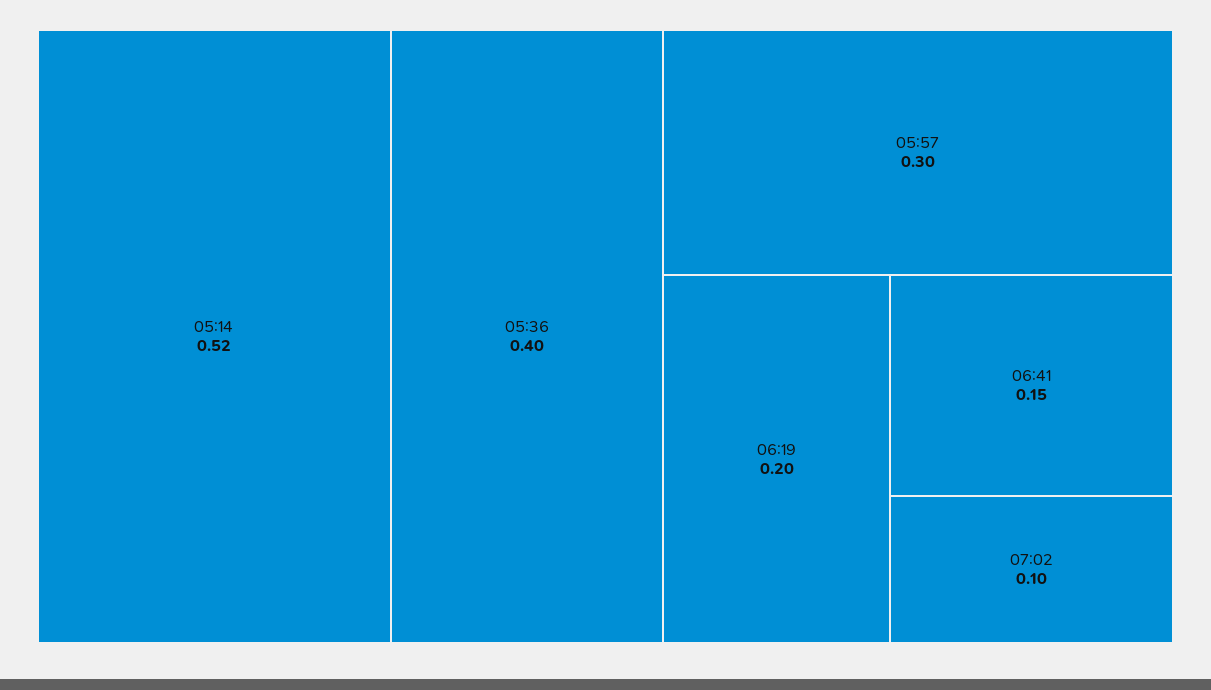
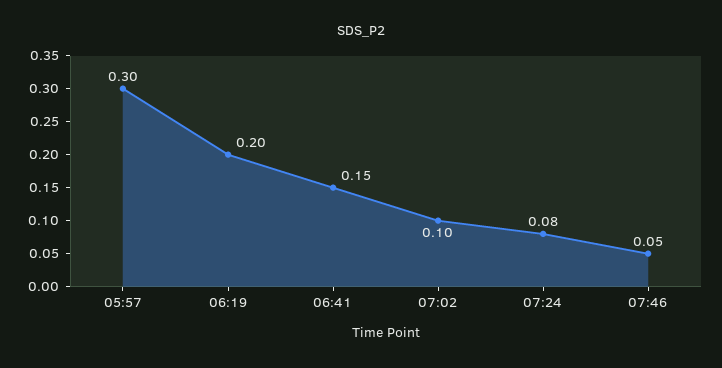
05:14: 0.52 -> none
05:36: 0.4 -> none
07:24: none -> 0.08
07:46: none -> 0.05

